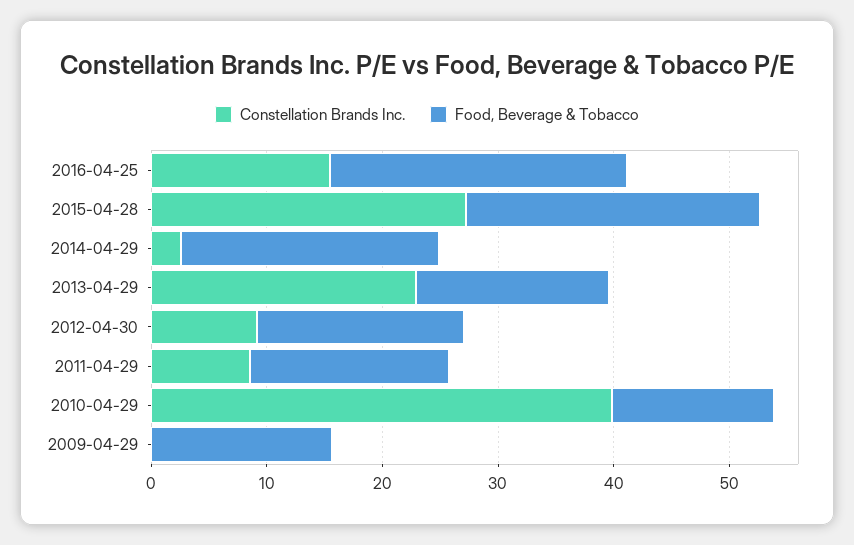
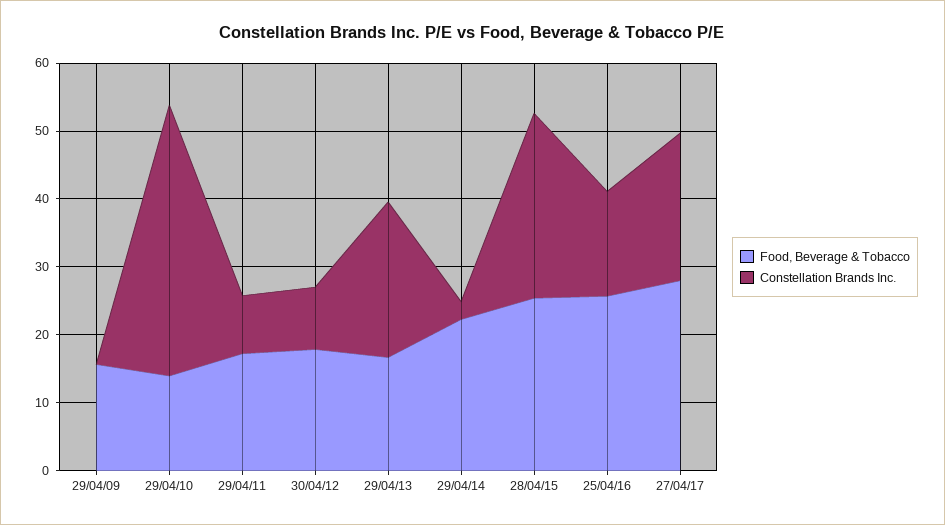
Food, Beverage & Tobacco, 27/04/17: none -> 28
Constellation Brands Inc., 27/04/17: none -> 22

